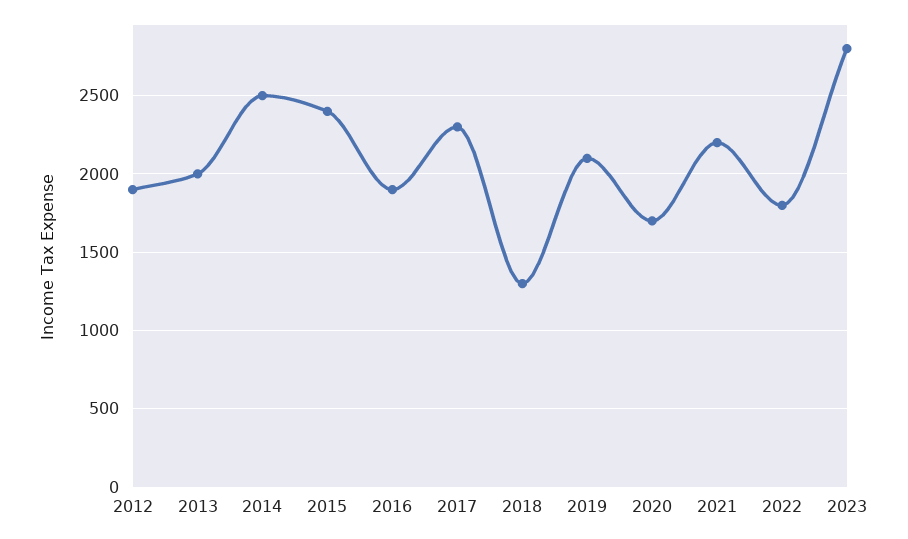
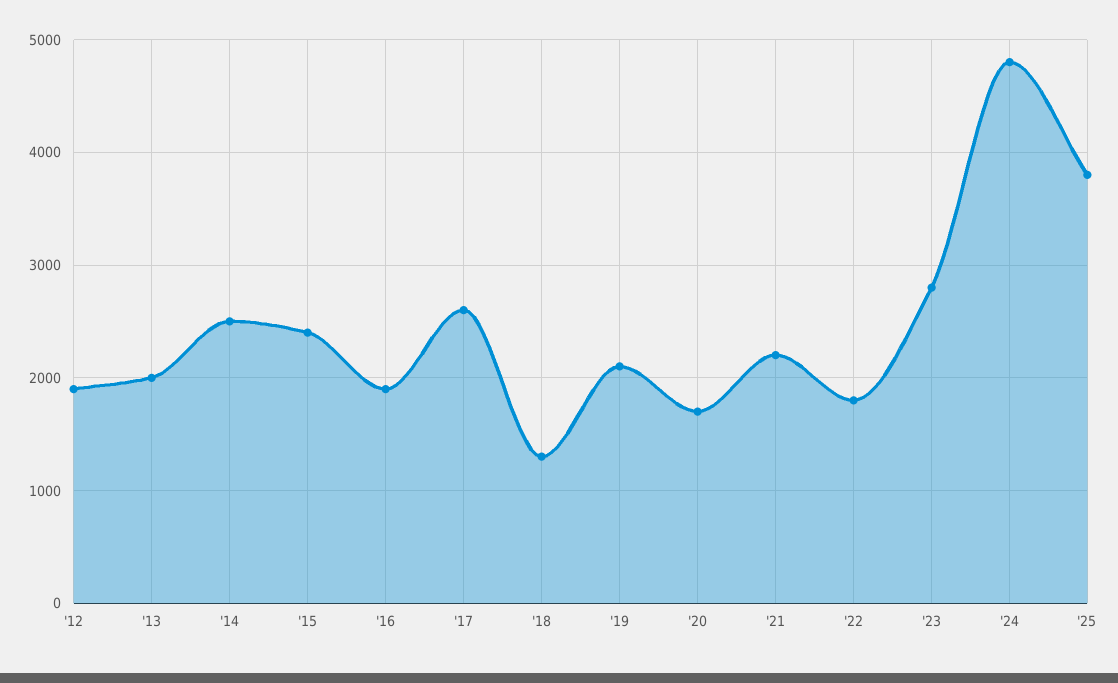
2017: 2300 -> 2600
'24: none -> 4800
'25: none -> 3800

